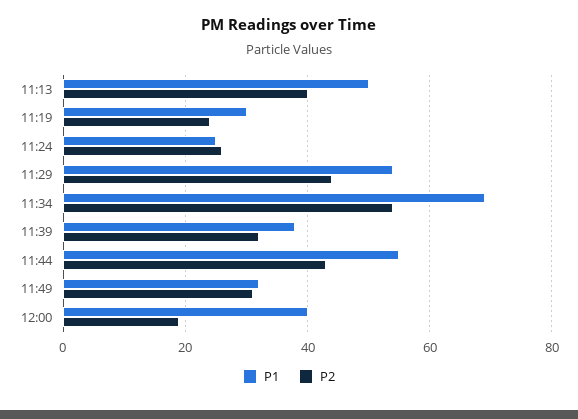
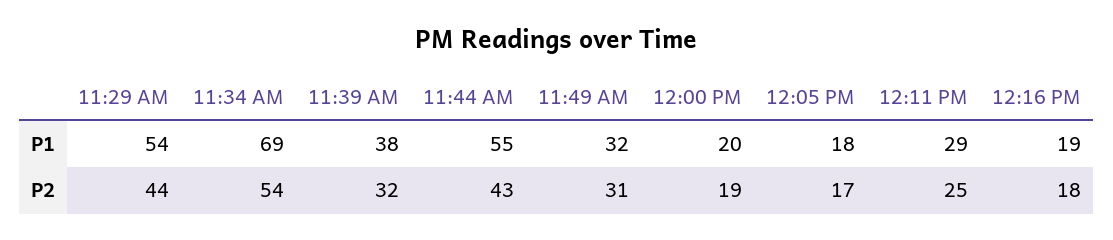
P1, 11:13: 50 -> none
P2, 11:13: 40 -> none
P1, 11:19: 30 -> none
P2, 11:19: 25 -> none
P1, 11:24: 25 -> none
P2, 11:24: 25 -> none
P1, 12:00: 40 -> 20
P1, 12:05 PM: none -> 18
P1, 12:11 PM: none -> 29
P1, 12:16 PM: none -> 19
P2, 12:05 PM: none -> 17
P2, 12:11 PM: none -> 25
P2, 12:16 PM: none -> 18

